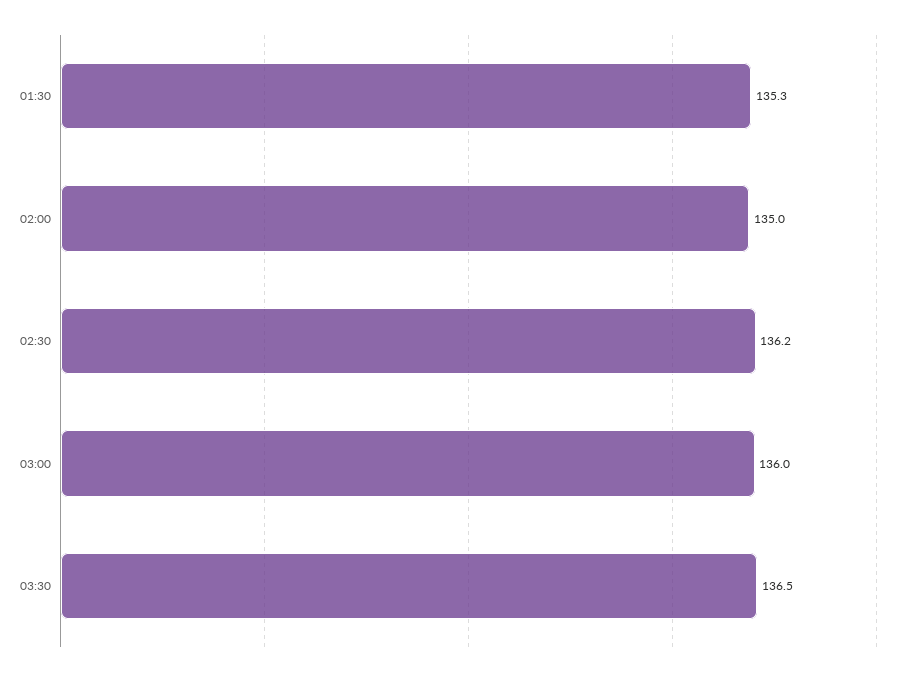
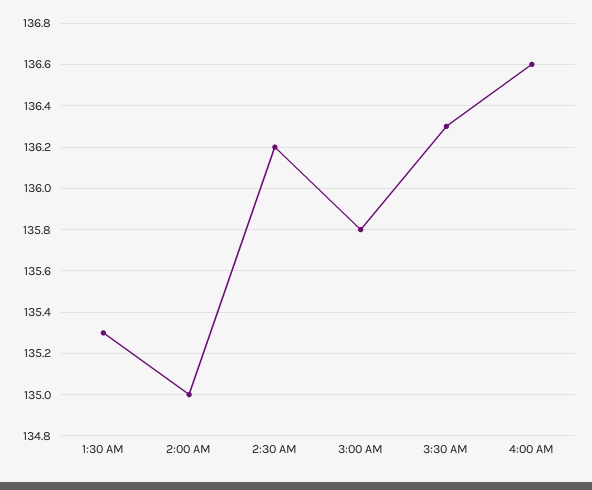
03:00: 136 -> 135.8
03:30: 136.5 -> 136.3
4:00 AM: none -> 136.6

